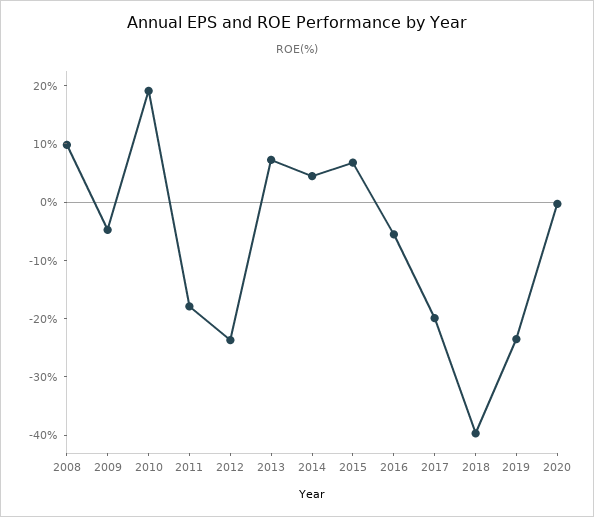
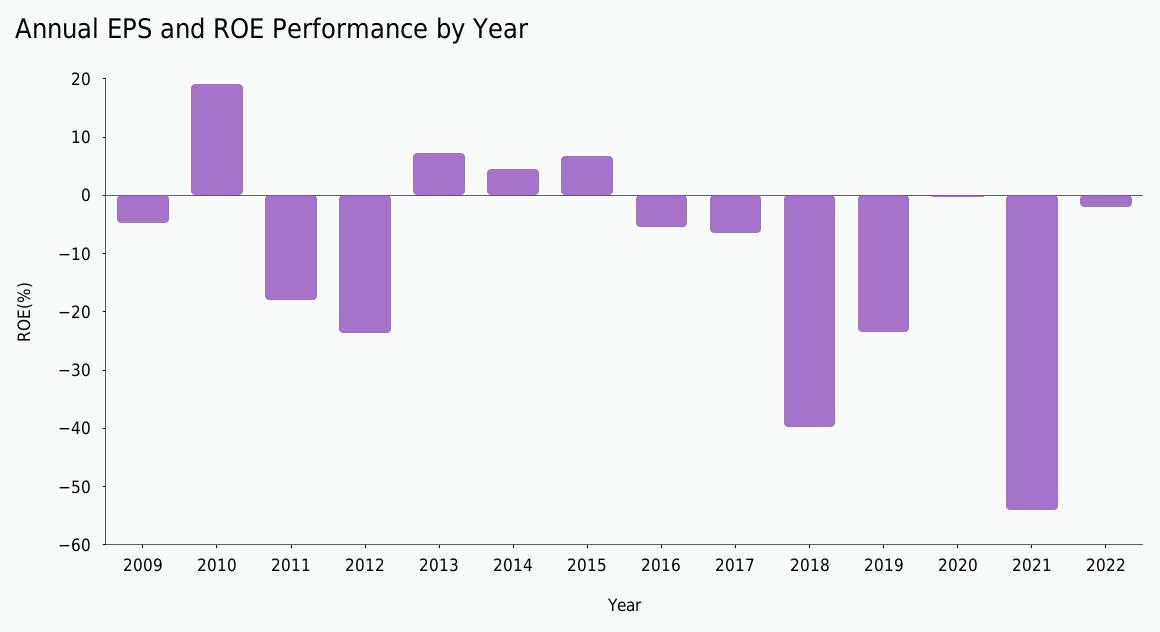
2008: 10 -> none
2017: -20 -> -6
2021: none -> -54
2022: none -> -2

